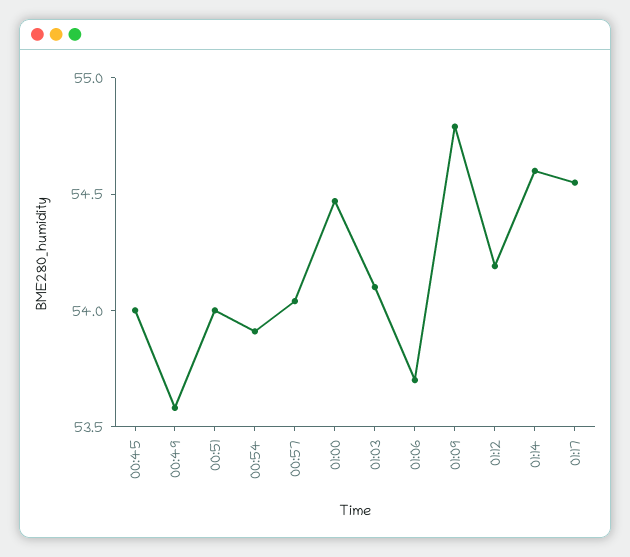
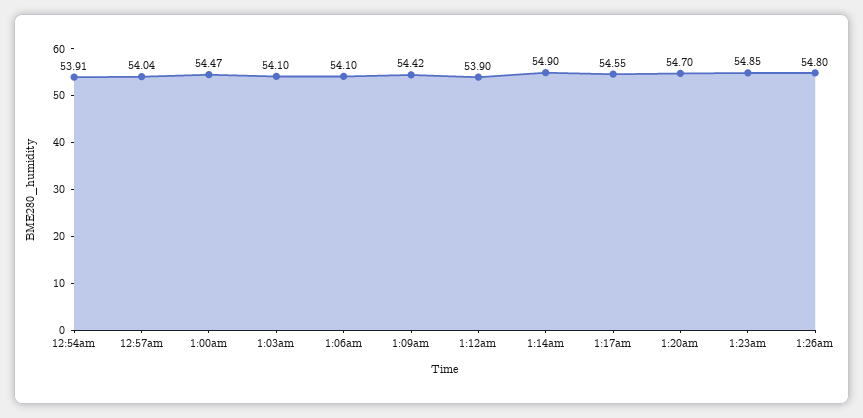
00:45: 54 -> none
00:49: 53.6 -> none
00:51: 54 -> none
01:06: 53.7 -> 54.1
01:09: 54.8 -> 54.42
01:12: 54.2 -> 53.9
01:14: 54.6 -> 54.9
1:20am: none -> 54.7
1:23am: none -> 54.85
1:26am: none -> 54.8

